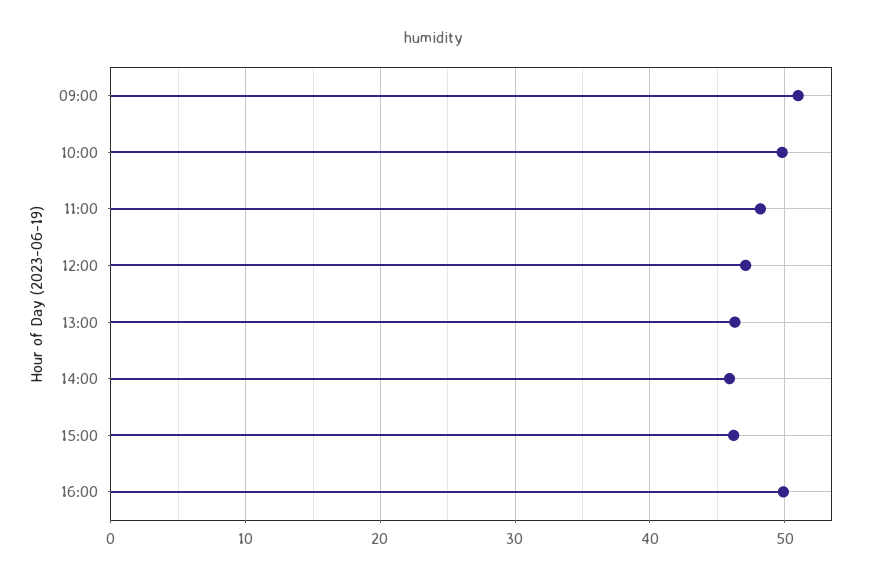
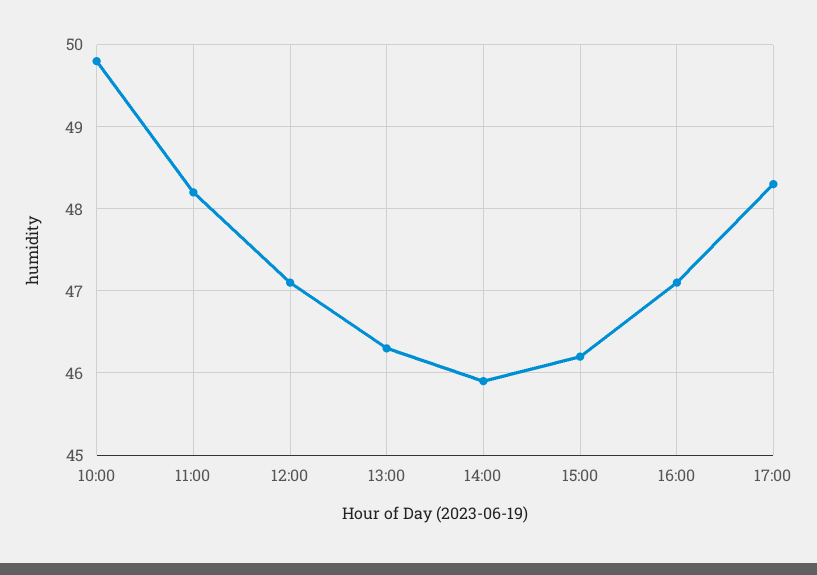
09:00: 51 -> none
16:00: 50 -> 47.1
17:00: none -> 48.3

